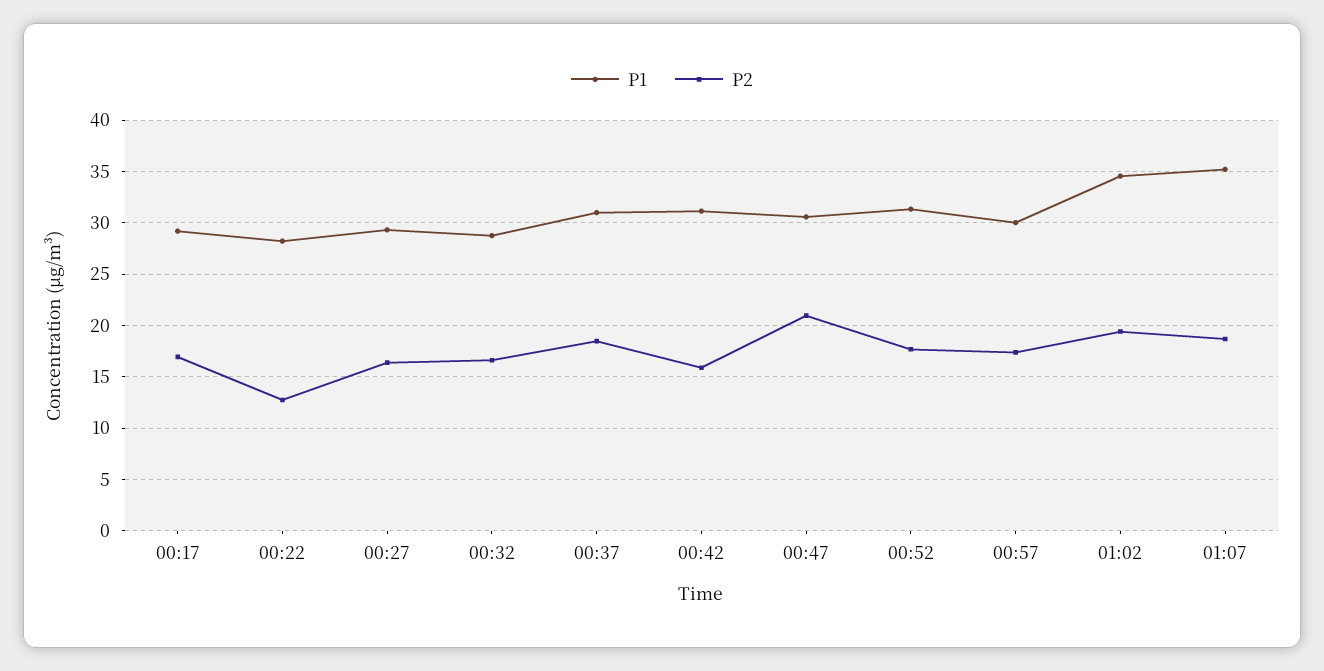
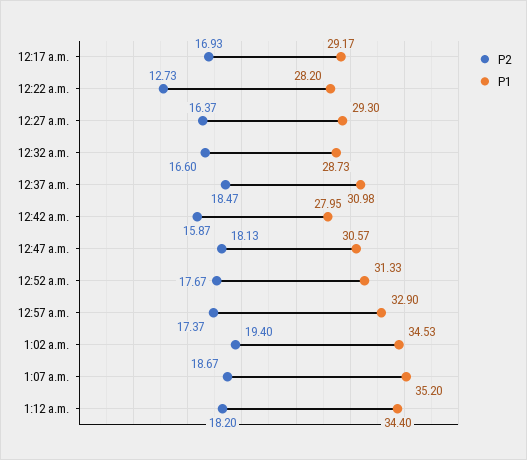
P1, 00:42: 31 -> 27.95
P2, 00:47: 21 -> 18.13
P1, 00:57: 30 -> 32.9
P2, 1:12 a.m.: none -> 18.2
P1, 1:12 a.m.: none -> 34.4

